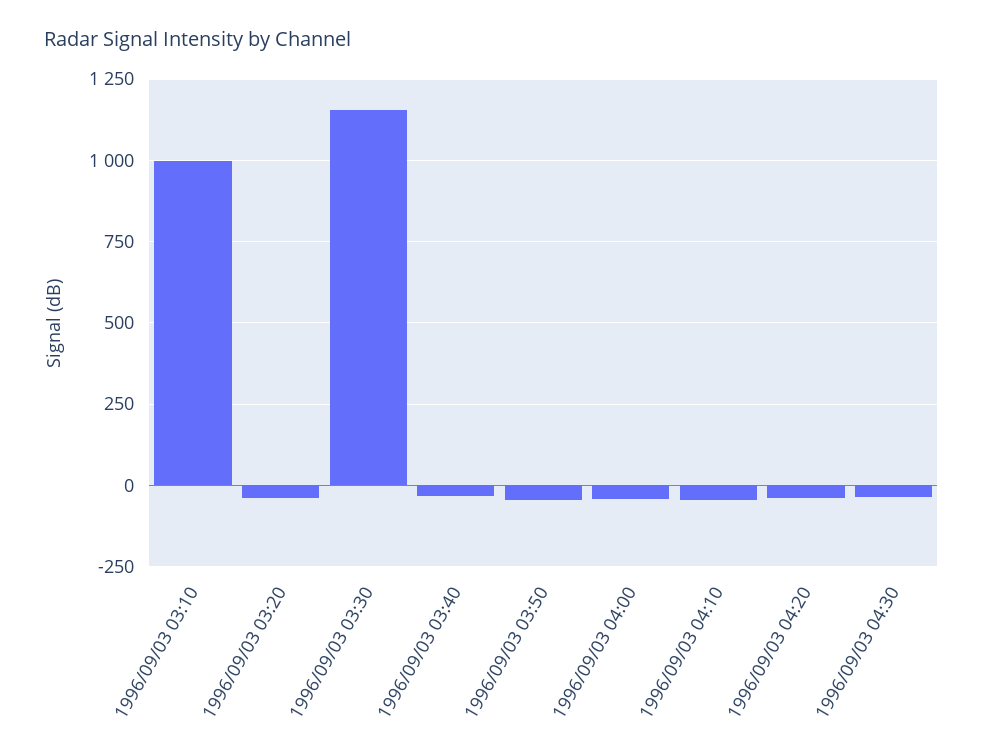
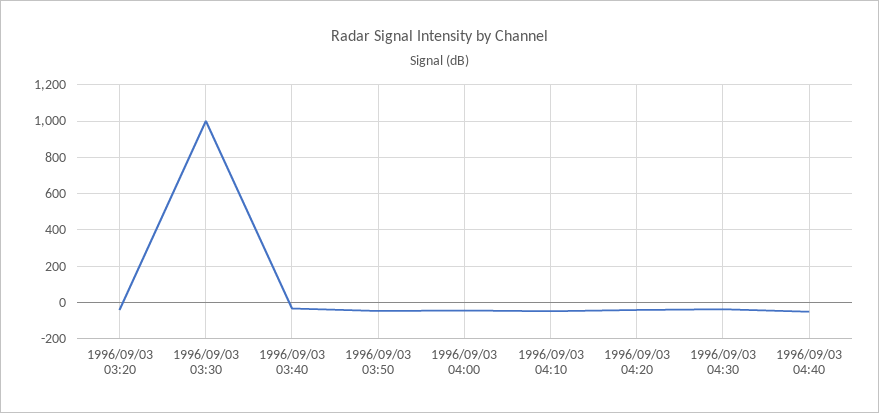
1996/09/03 03:10: 1000 -> none
1996/09/03 03:30: 1150 -> 1000
1996/09/03 04:40: none -> -50

